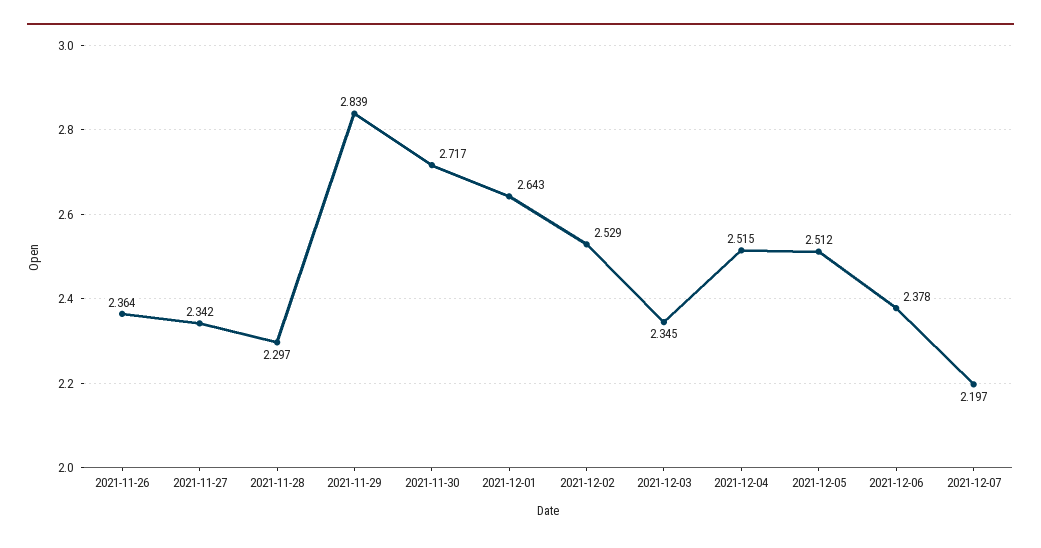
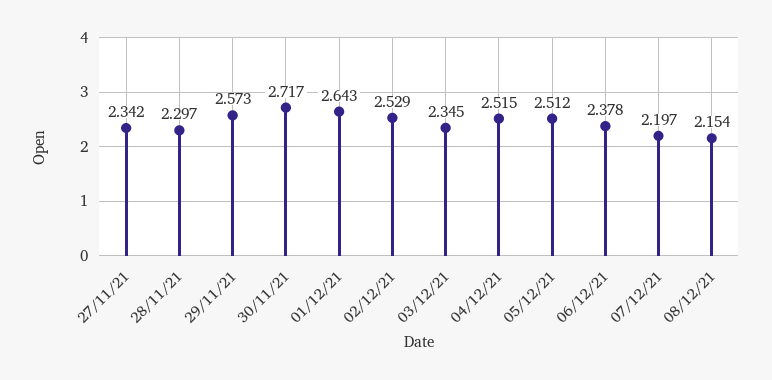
2021-11-26: 2.364 -> none
2021-11-29: 2.839 -> 2.573
08/12/21: none -> 2.154

